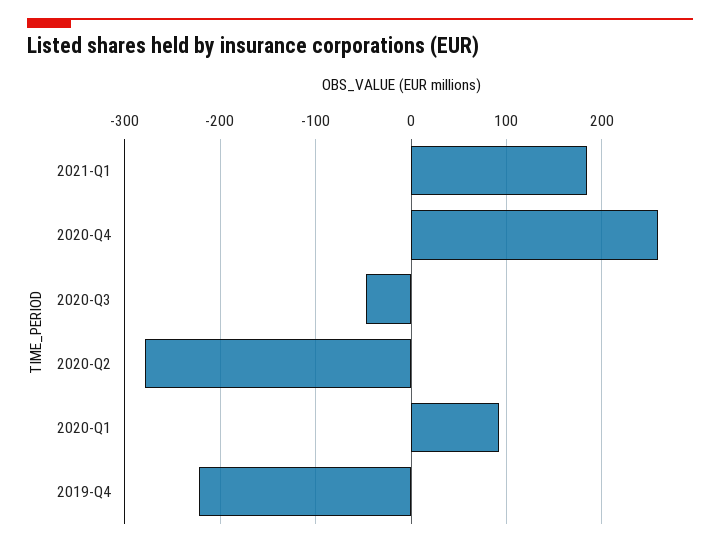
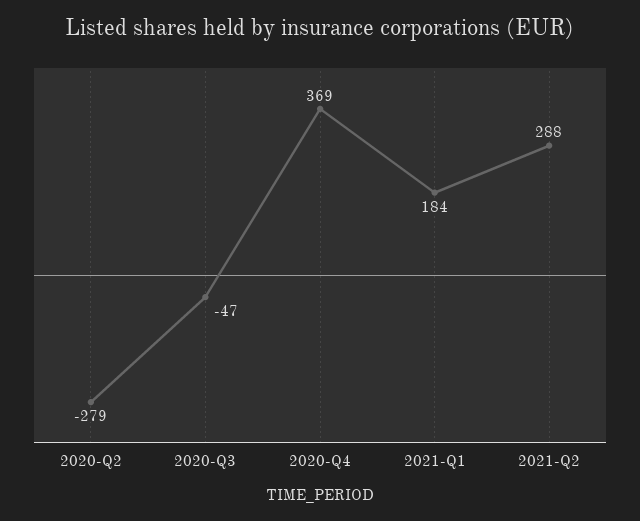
2020-Q4: 260 -> 369
2020-Q1: 90 -> none
2019-Q4: -220 -> none
2021-Q2: none -> 288

